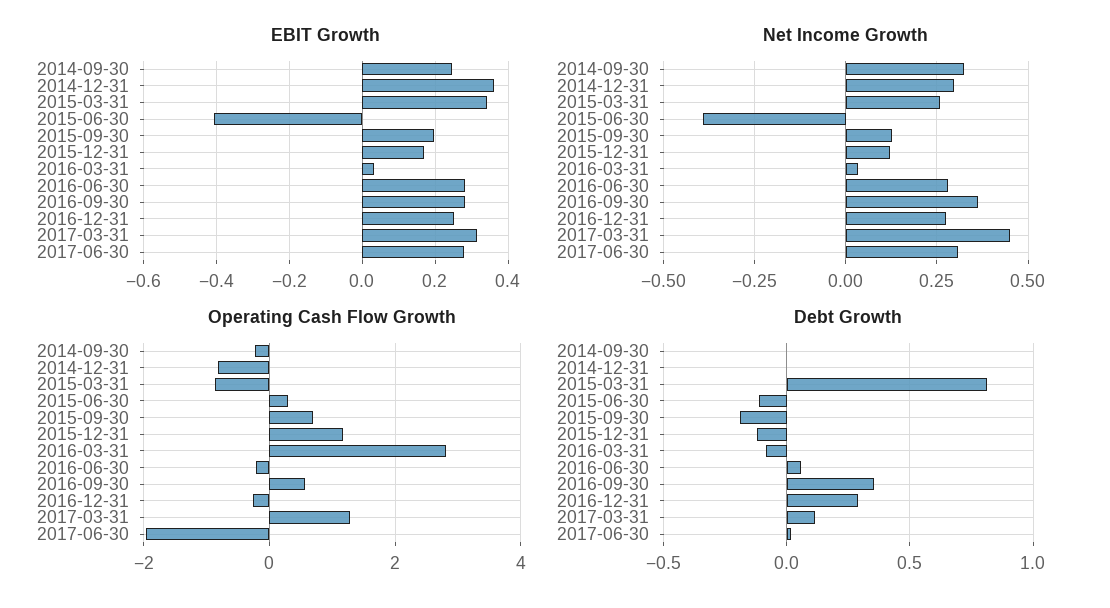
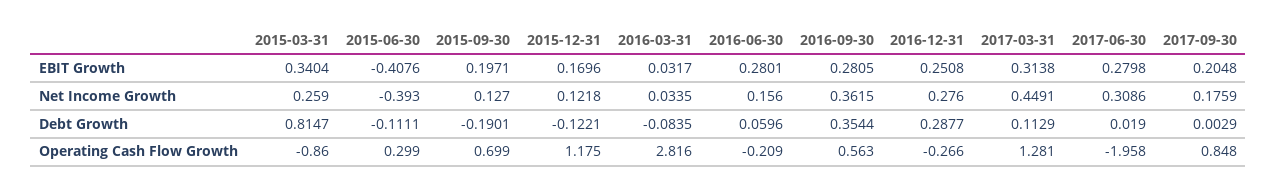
EBIT Growth, 2014-09-30: 0.24 -> none
EBIT Growth, 2014-12-31: 0.36 -> none
Net Income Growth, 2014-09-30: 0.325 -> none
Net Income Growth, 2014-12-31: 0.3 -> none
Net Income Growth, 2016-06-30: 0.275 -> 0.156
Operating Cash Flow Growth, 2014-09-30: -0.2 -> none
Operating Cash Flow Growth, 2014-12-31: -0.8 -> none
Debt Growth, 2014-09-30: 0 -> none
Debt Growth, 2014-12-31: 0 -> none
EBIT Growth, 2017-09-30: none -> 0.2048
Net Income Growth, 2017-09-30: none -> 0.1759
Debt Growth, 2017-09-30: none -> 0.0029
Operating Cash Flow Growth, 2017-09-30: none -> 0.848

